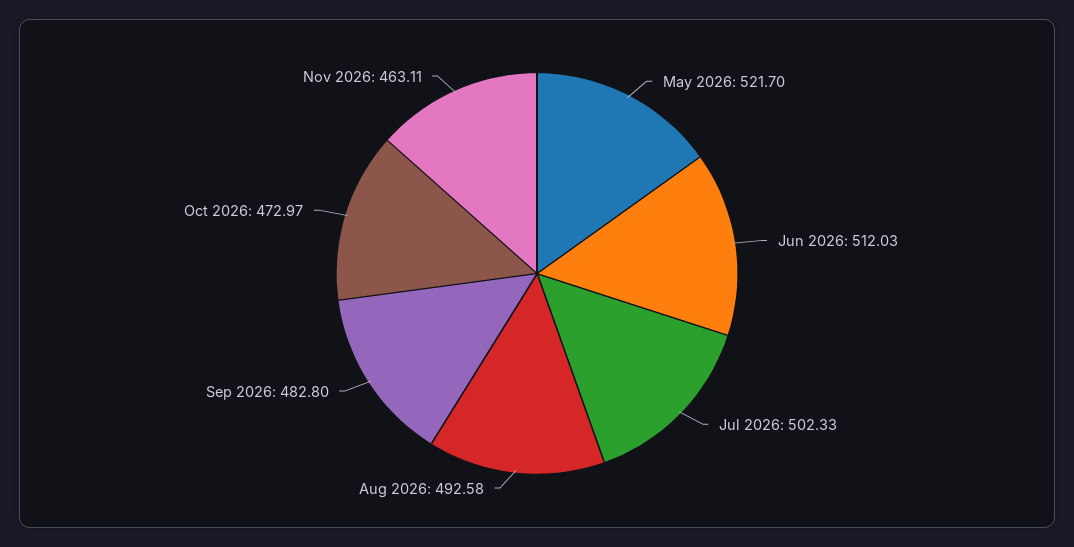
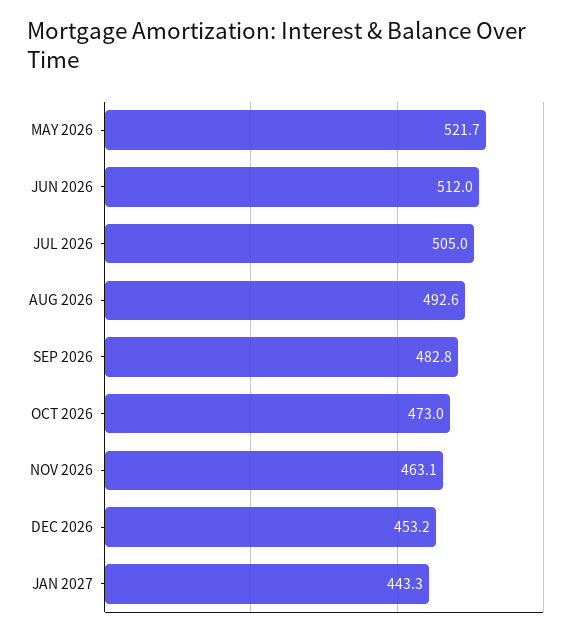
Jul 2026: 502.33 -> 505
DEC 2026: none -> 453.2
JAN 2027: none -> 443.3

